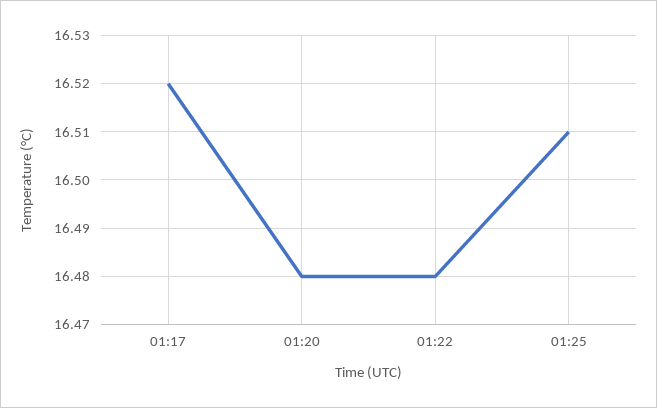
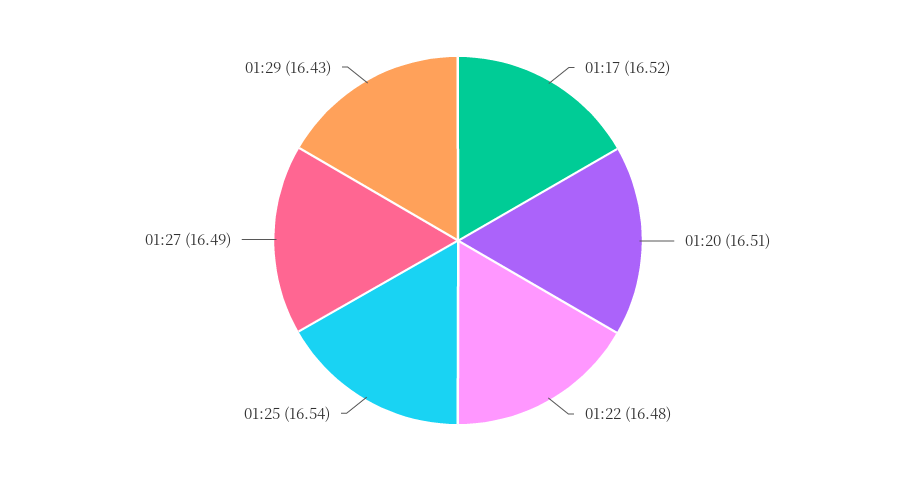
01:20: 16.48 -> 16.51
01:25: 16.51 -> 16.54
01:27: none -> 16.49
01:29: none -> 16.43

